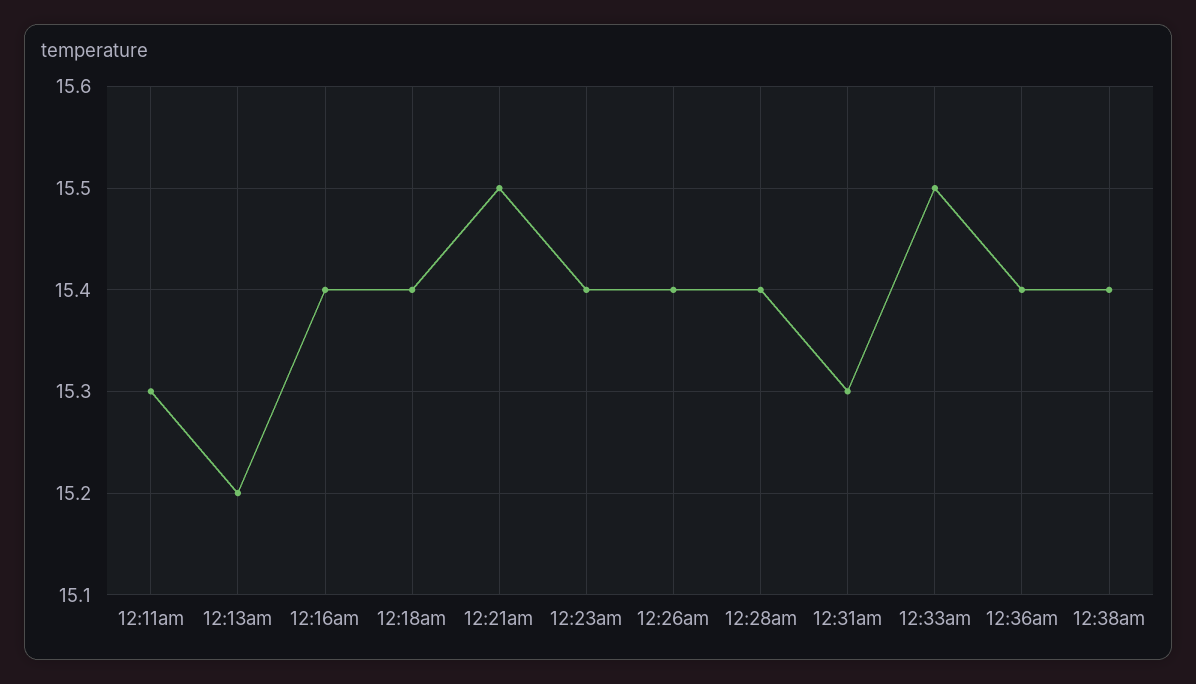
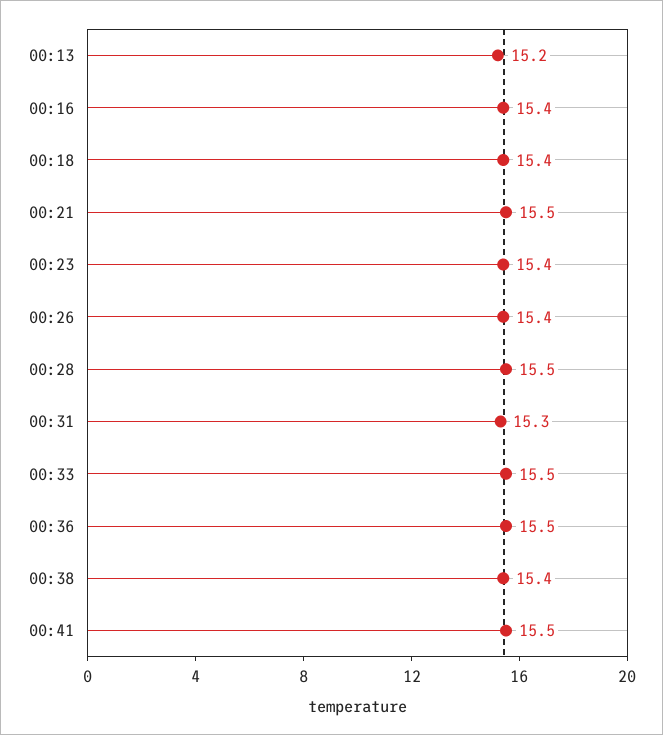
12:11am: 15.3 -> none
12:28am: 15.4 -> 15.5
12:36am: 15.4 -> 15.5
00:41: none -> 15.5

